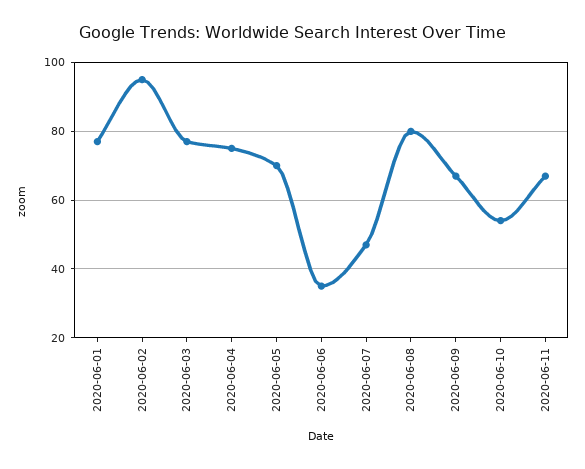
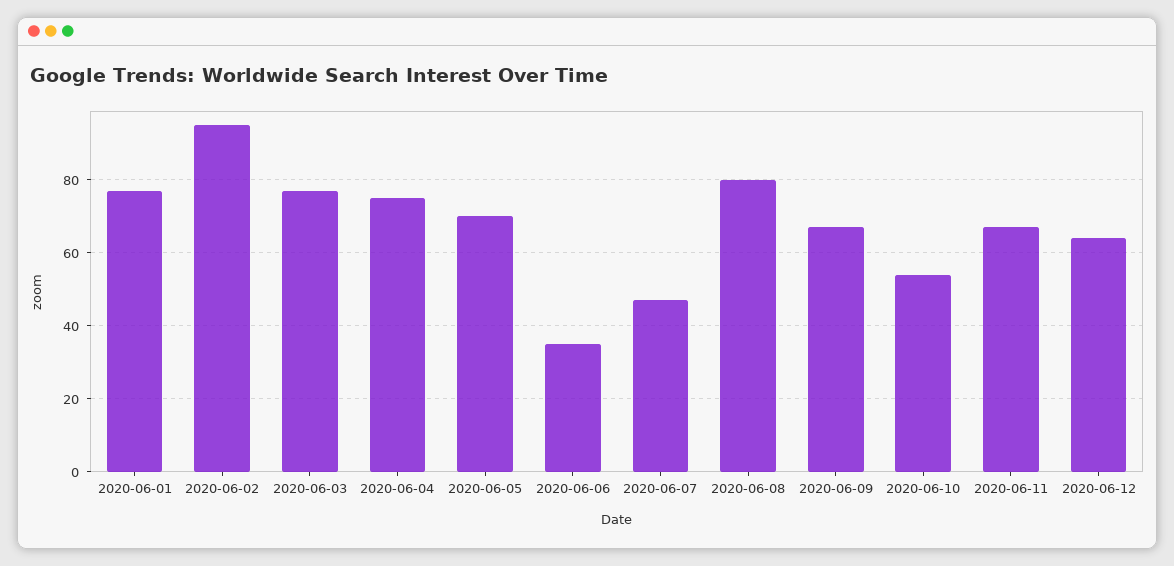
2020-06-12: none -> 65

